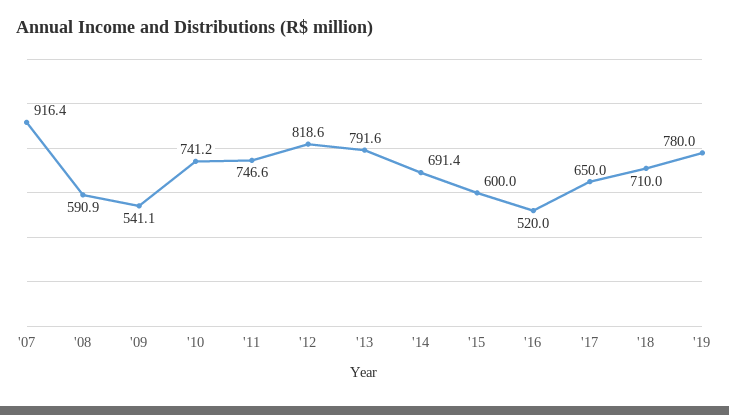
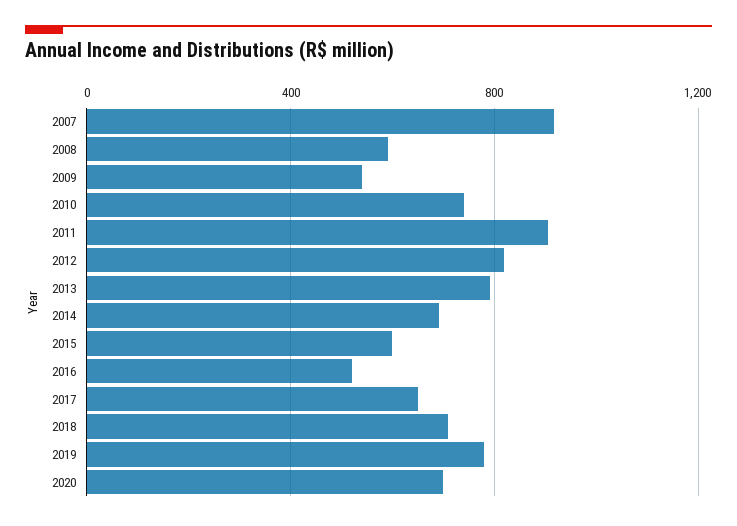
'11: 746.6 -> 900
2020: none -> 700

